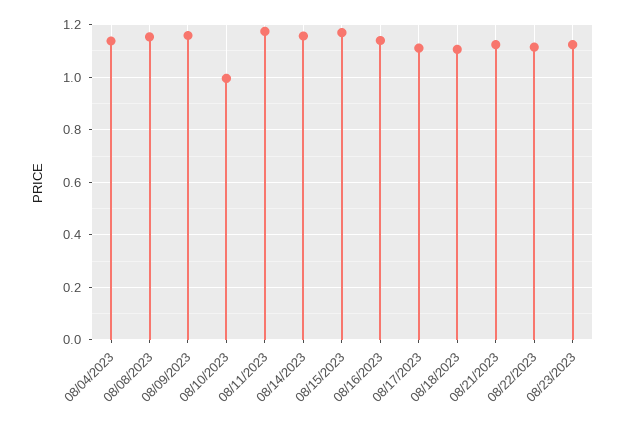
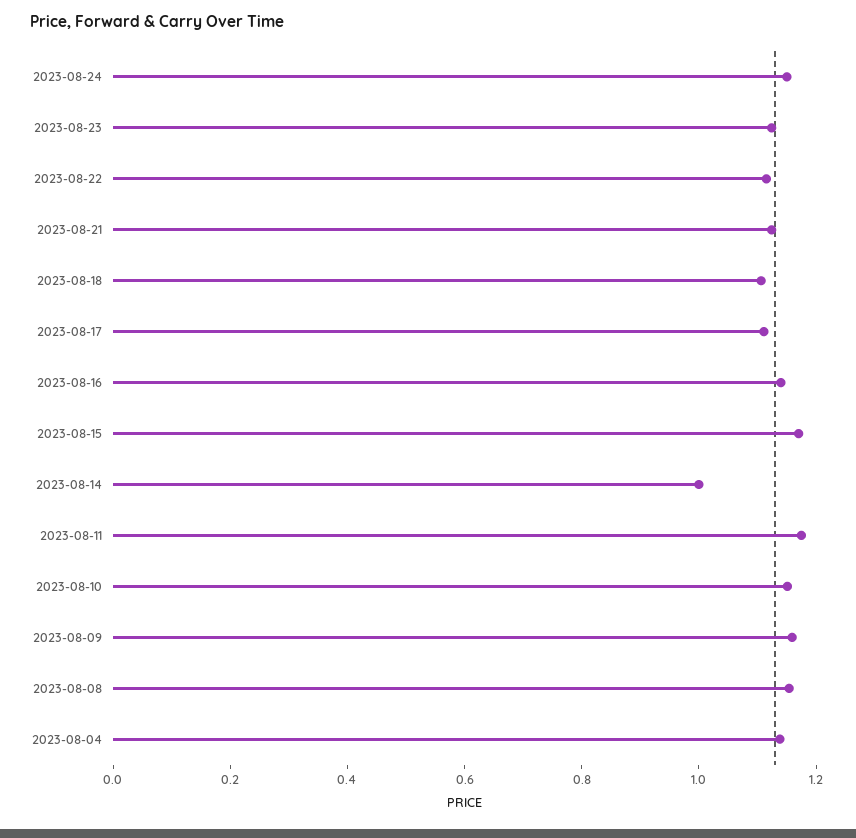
08/10/2023: 1 -> 1.15
08/14/2023: 1.15 -> 1
2023-08-24: none -> 1.15

